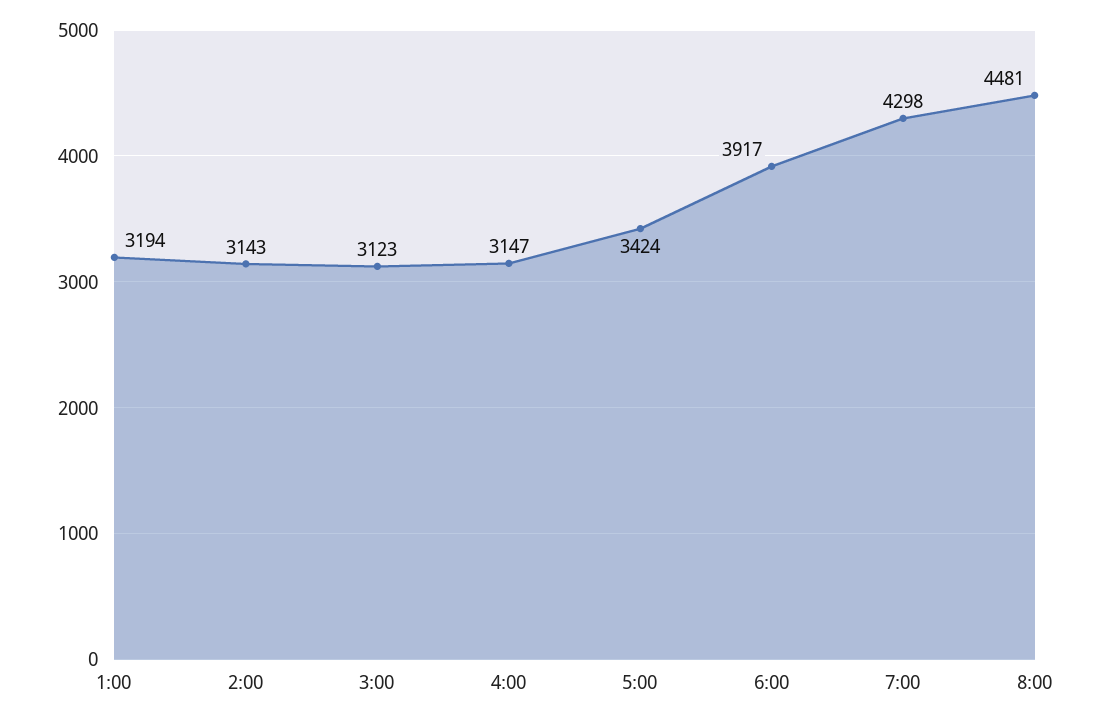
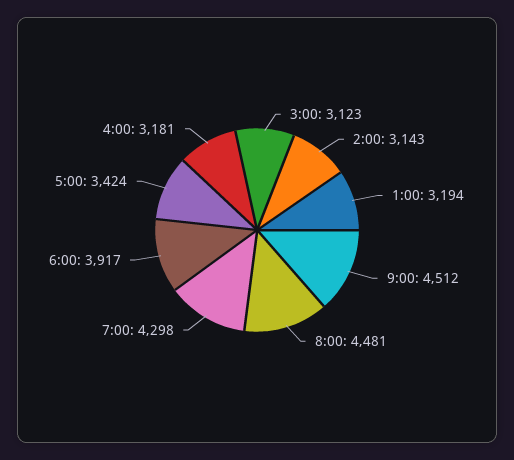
4:00: 3147 -> 3181
9:00: none -> 4512

